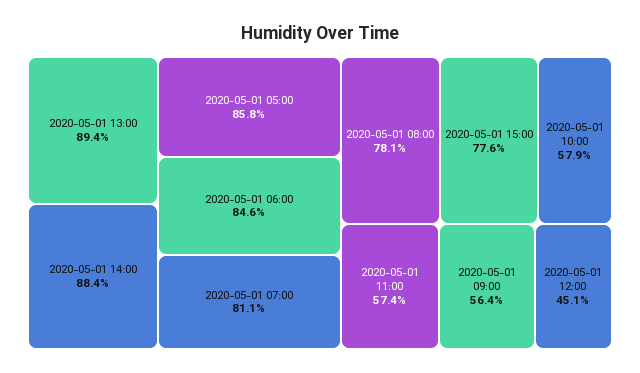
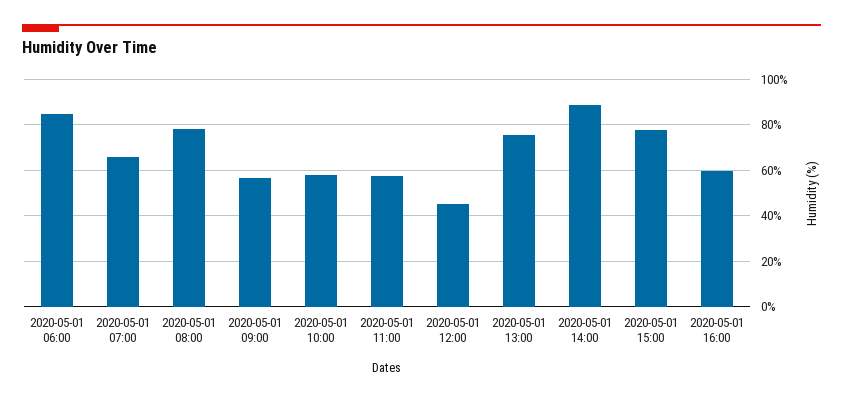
2020-05-01 13:00: 89.4 -> 75
2020-05-01 05:00: 85.8 -> none
2020-05-01 07:00: 81.1 -> 65
2020-05-01 16:00: none -> 60

